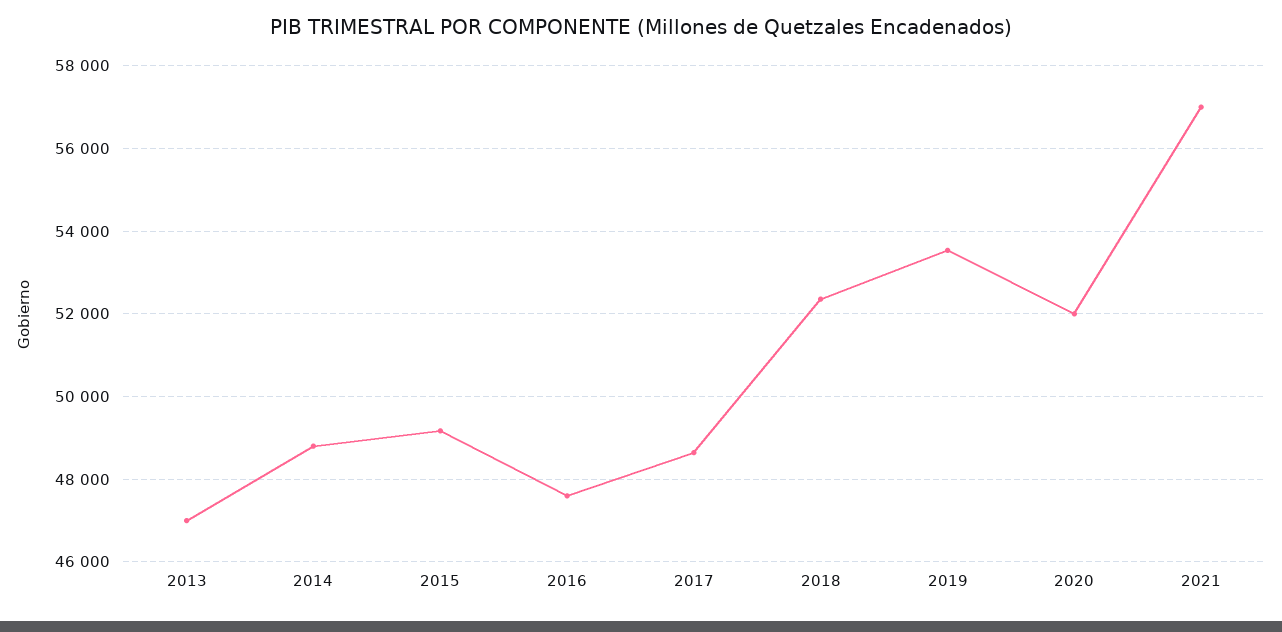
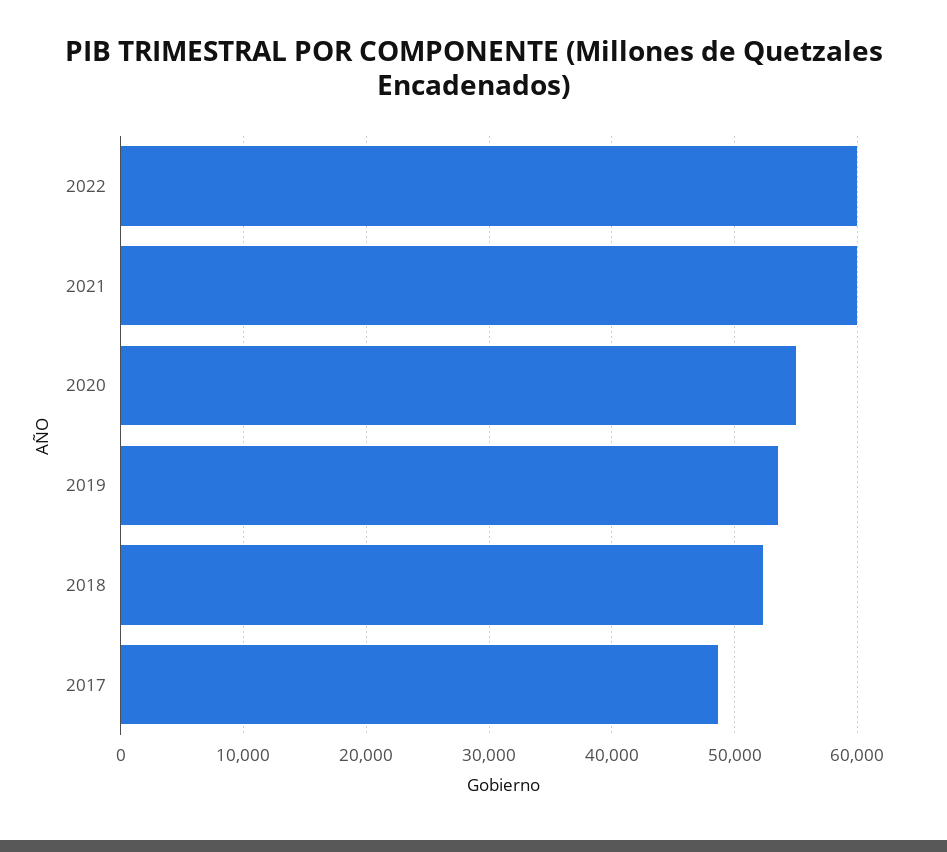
2013: 47000 -> none
2014: 48800 -> none
2015: 49200 -> none
2016: 47600 -> none
2020: 52000 -> 55000
2021: 57000 -> 60000
2022: none -> 60000

